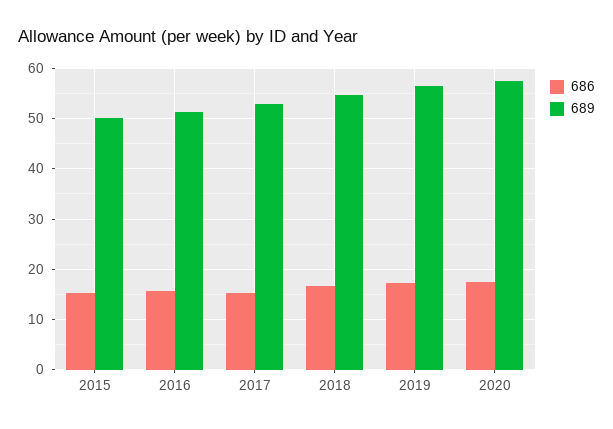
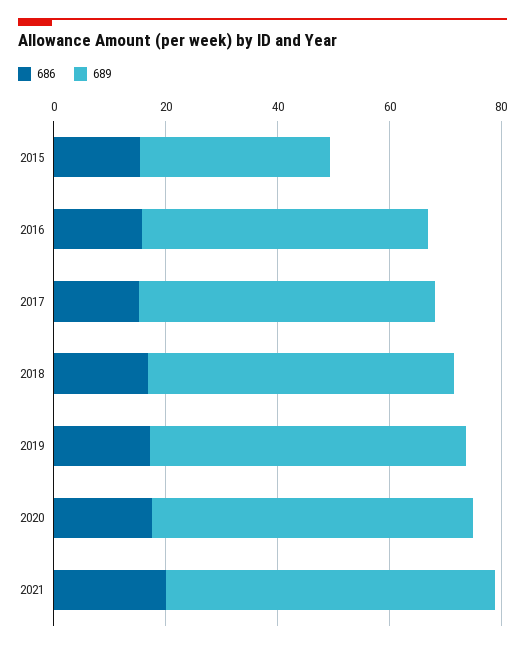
689, 2015: 50 -> 35
686, 2021: none -> 20
689, 2021: none -> 60

